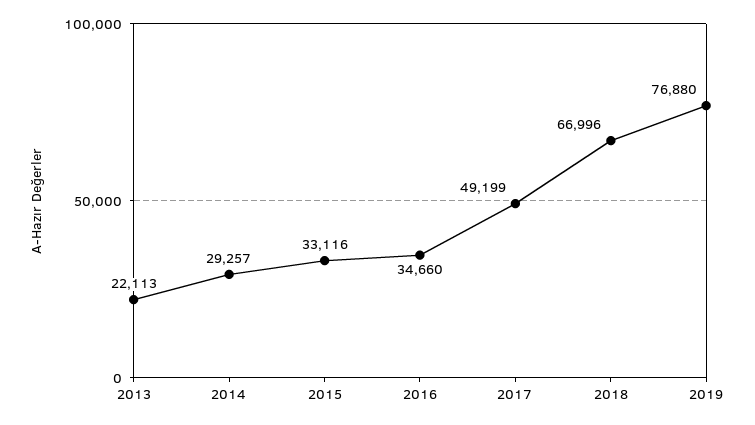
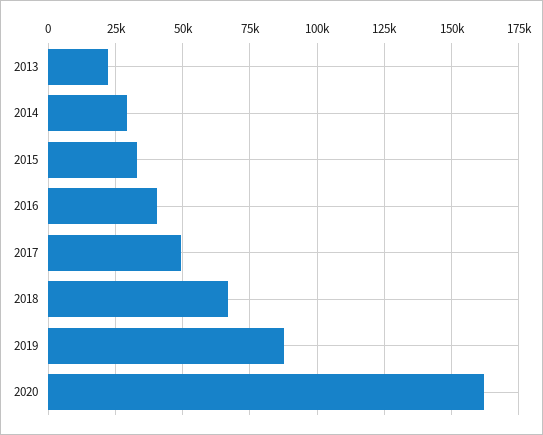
2016: 34660 -> 40000
2019: 76880 -> 87500
2020: none -> 162500

